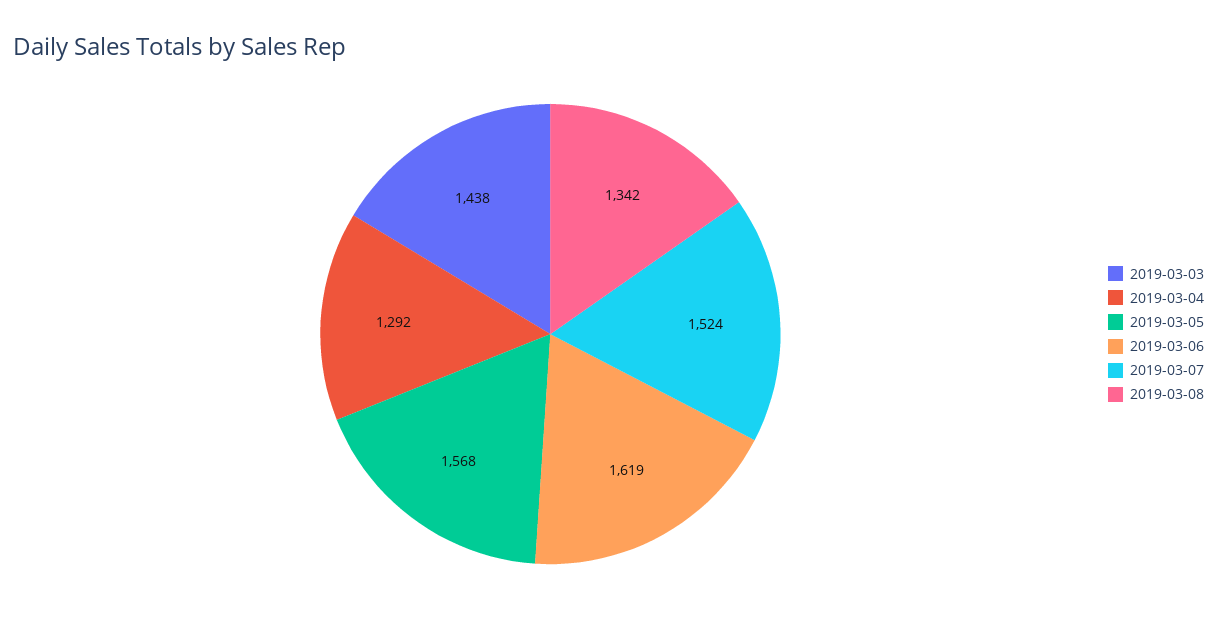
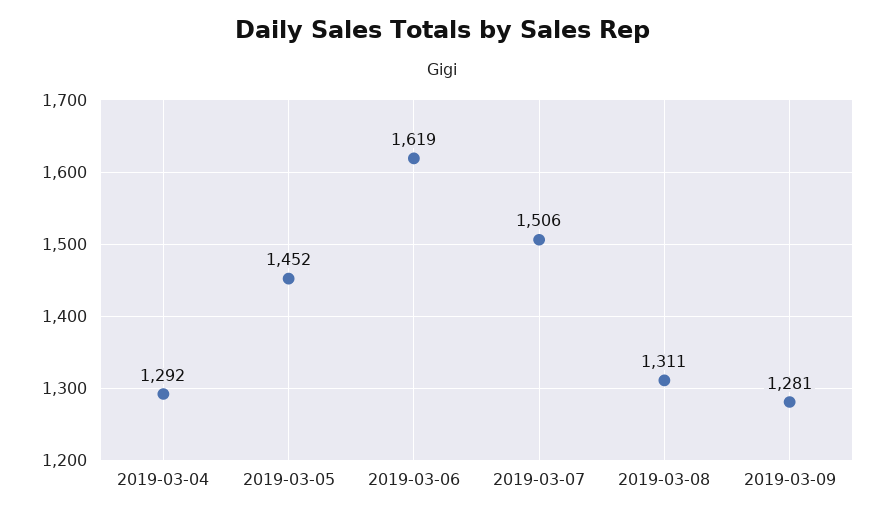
2019-03-03: 1438 -> none
2019-03-05: 1568 -> 1452
2019-03-07: 1524 -> 1506
2019-03-08: 1342 -> 1311
2019-03-09: none -> 1281

